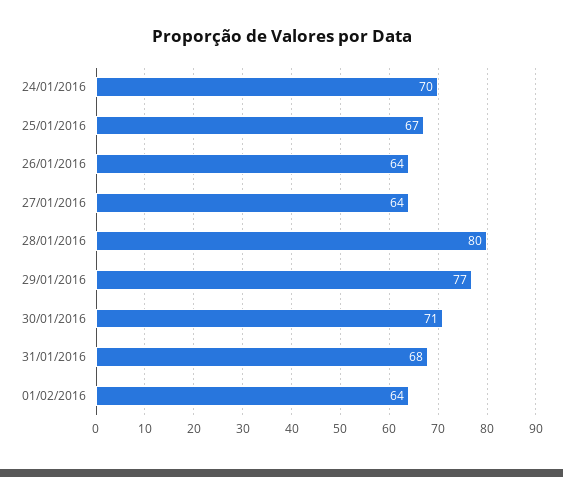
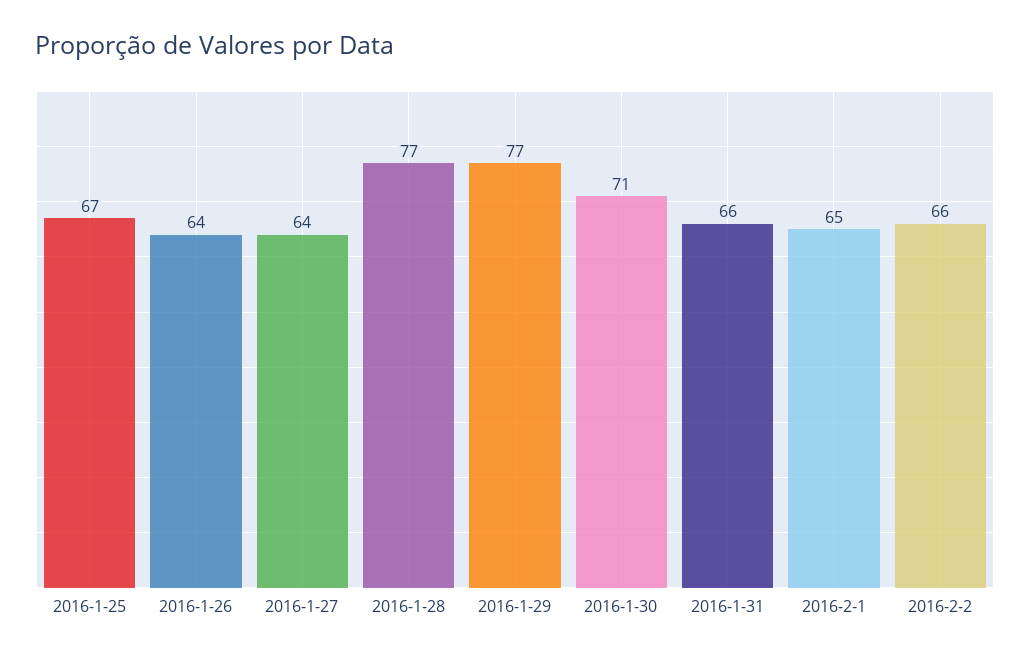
24/01/2016: 70 -> none
28/01/2016: 80 -> 77
31/01/2016: 68 -> 66
01/02/2016: 64 -> 65
2016-2-2: none -> 66

